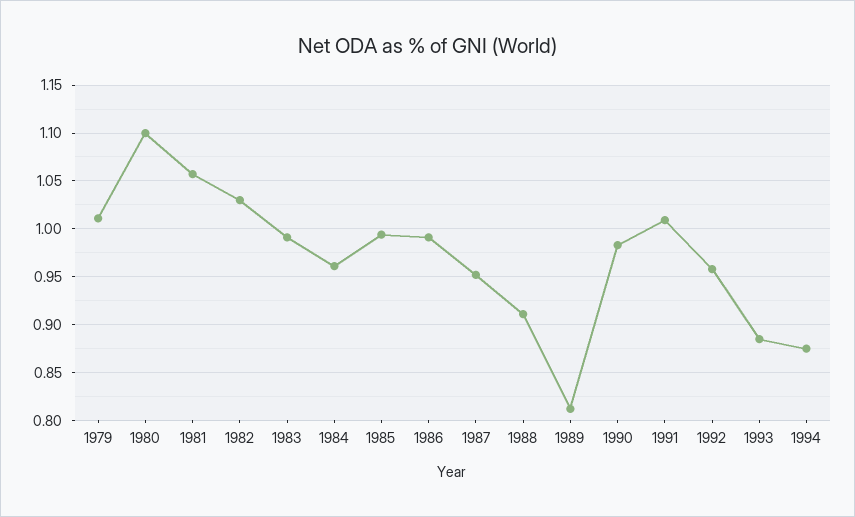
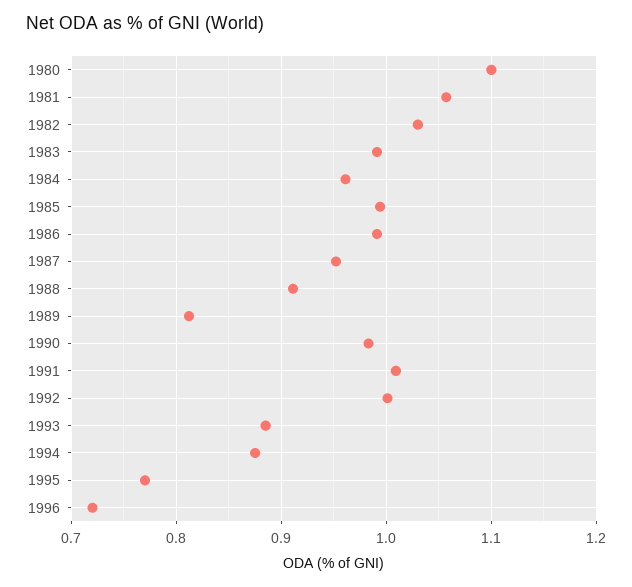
1979: 1.01 -> none
1992: 0.96 -> 1
1995: none -> 0.77
1996: none -> 0.72

